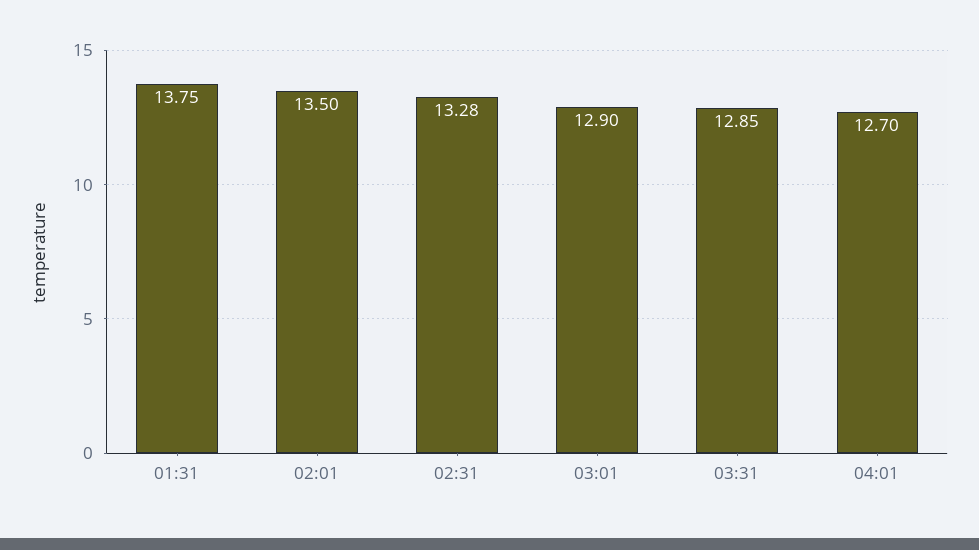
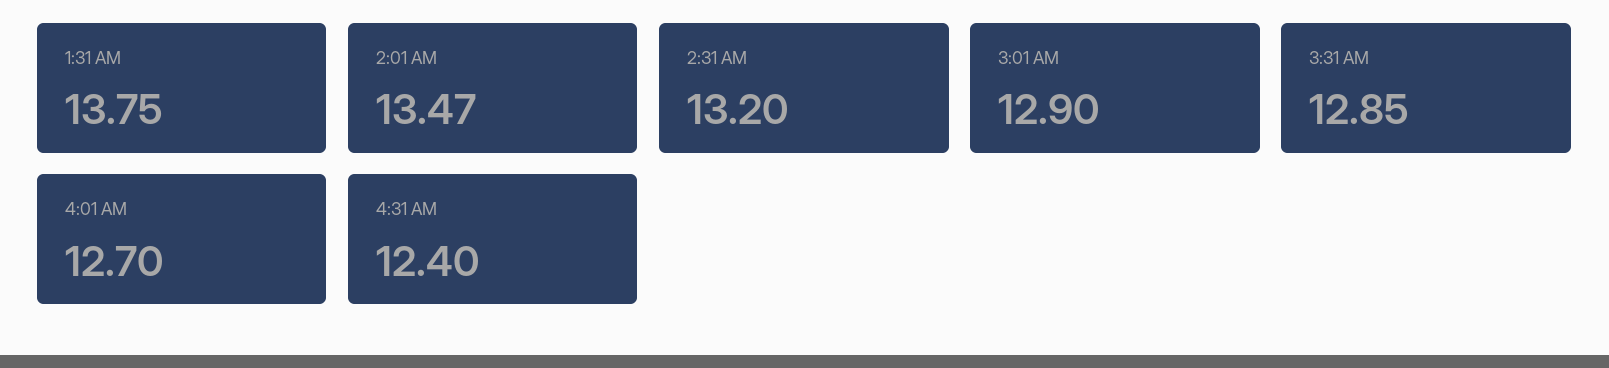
02:01: 13.5 -> 13.47
02:31: 13.28 -> 13.2
4:31 AM: none -> 12.4

